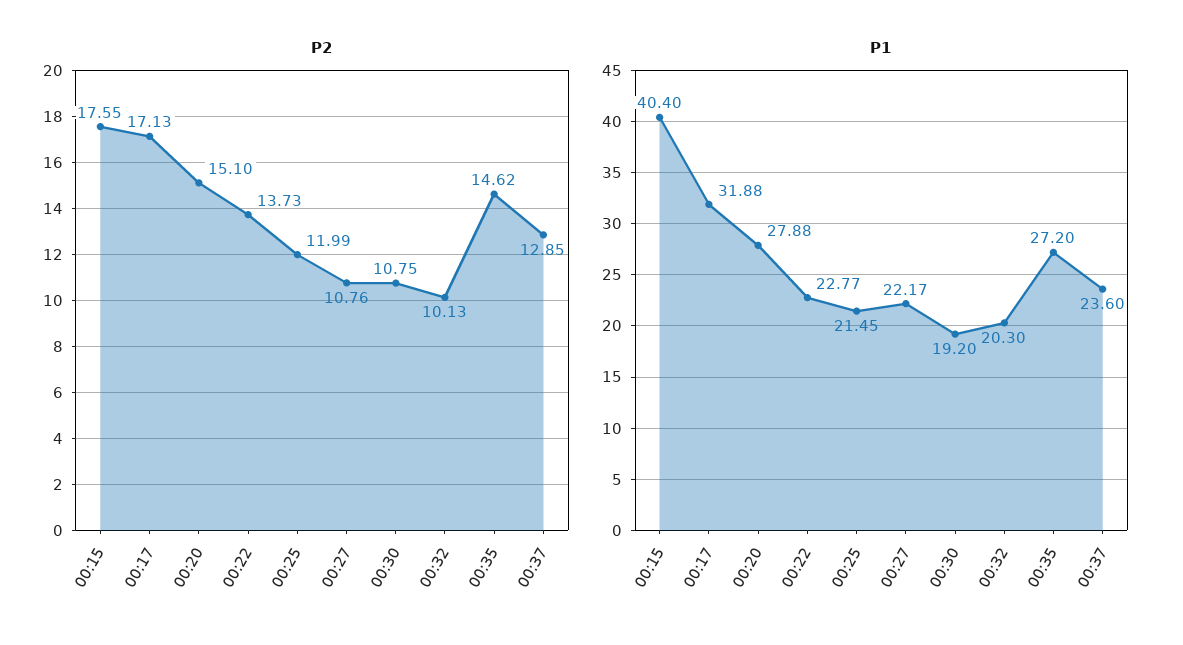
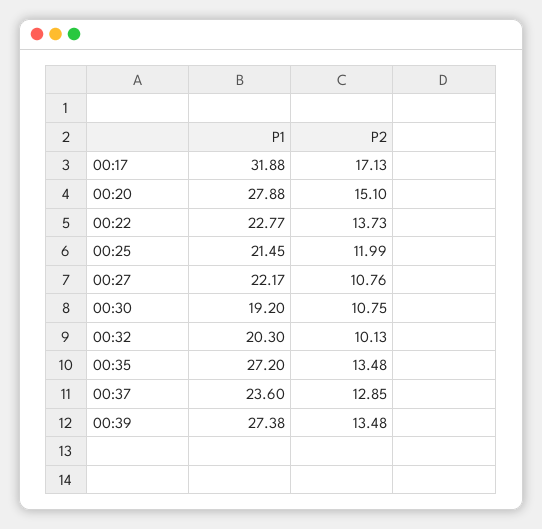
P2, 00:15: 17.55 -> none
P2, 00:35: 14.62 -> 13.48
P1, 00:15: 40.4 -> none
P1, 00:39: none -> 27.38
P2, 00:39: none -> 13.48

